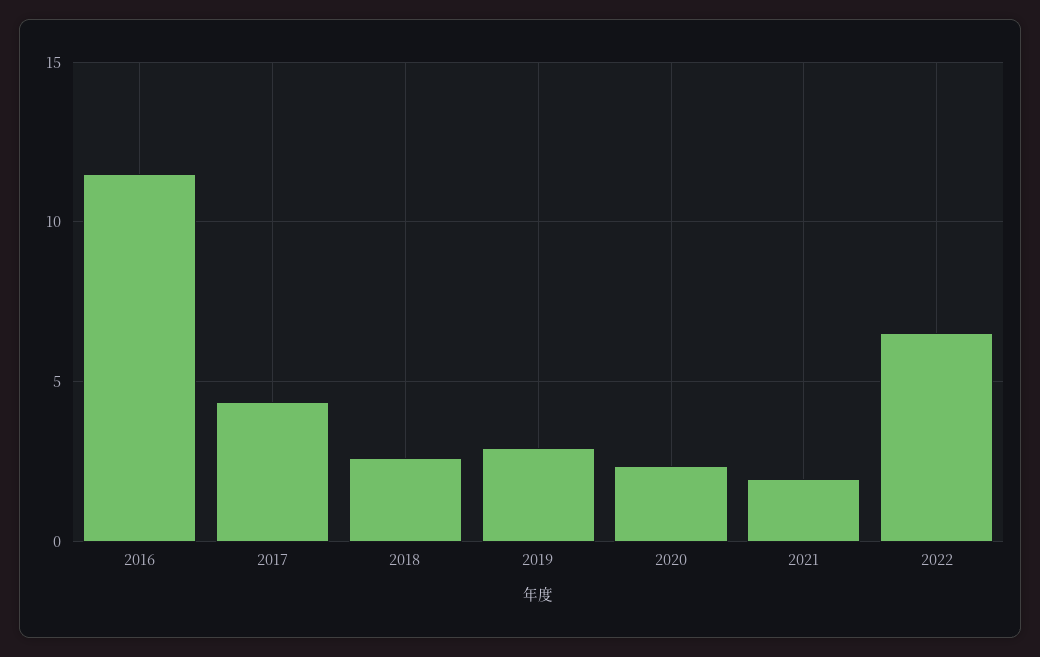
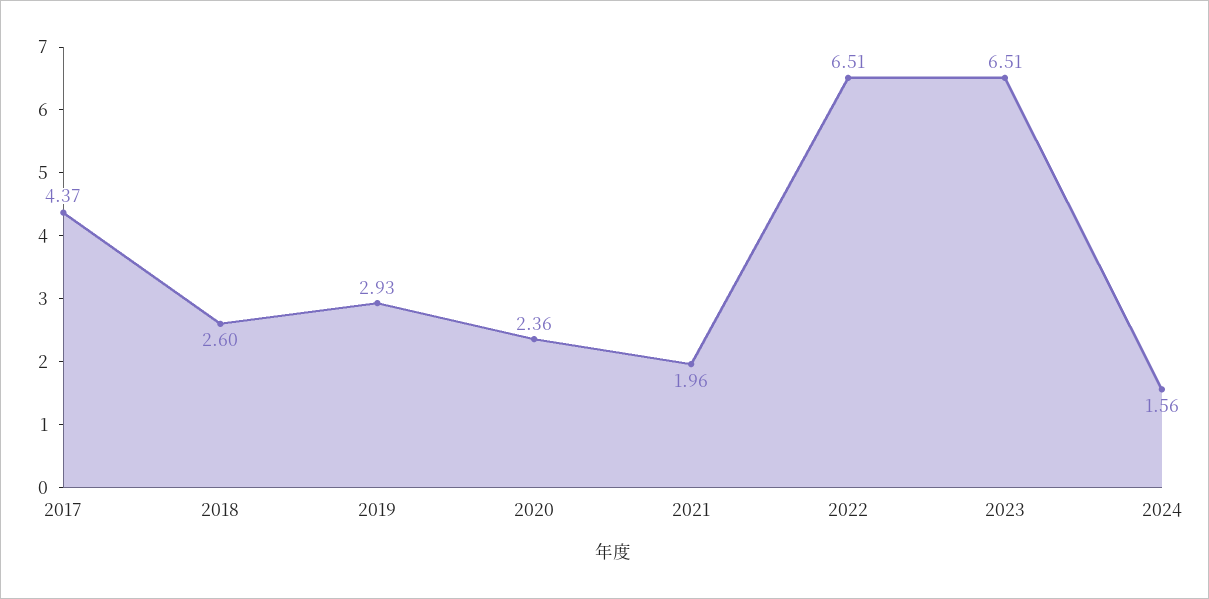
2016: 11.5 -> none
2023: none -> 6.51
2024: none -> 1.56

